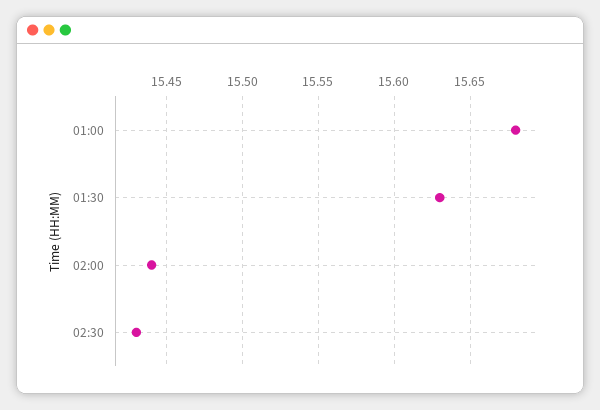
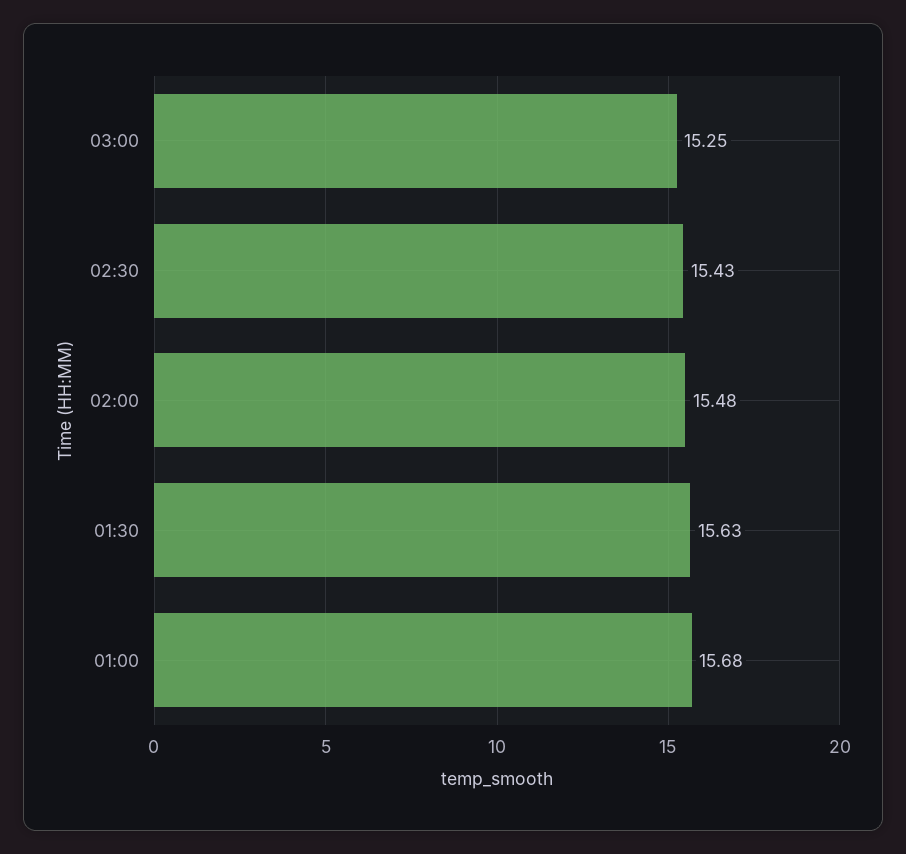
02:00: 15.44 -> 15.48
03:00: none -> 15.25

